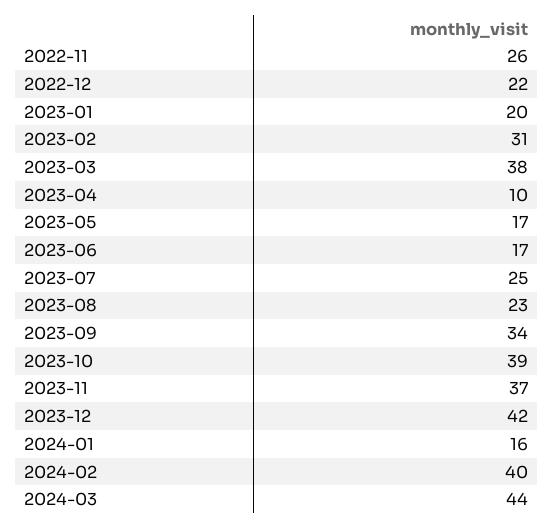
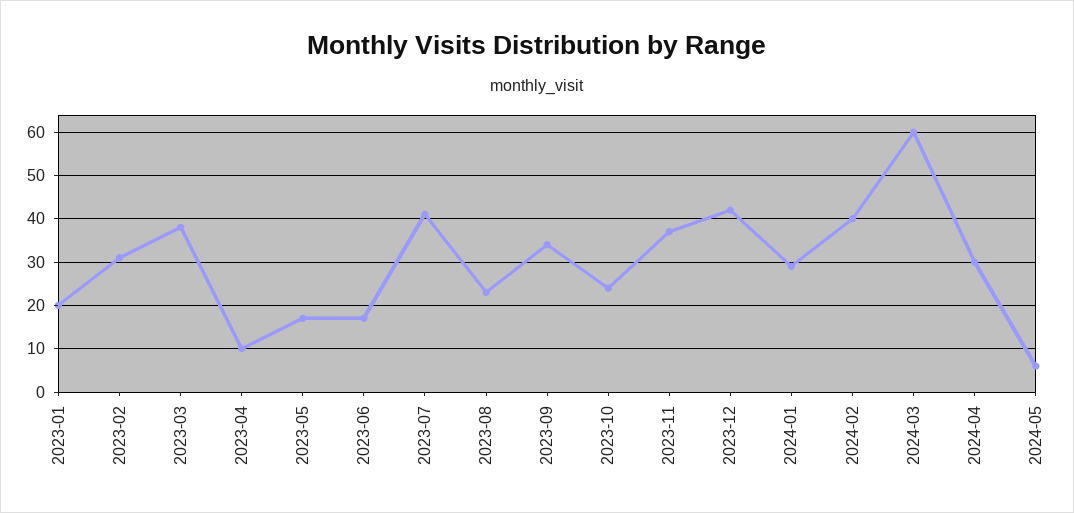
2022-11: 26 -> none
2022-12: 22 -> none
2023-07: 25 -> 40
2023-10: 39 -> 25
2024-01: 16 -> 30
2024-03: 44 -> 60
2024-04: none -> 30
2024-05: none -> 5

